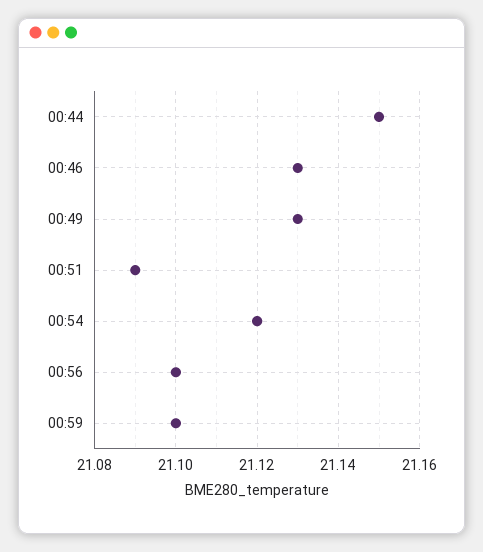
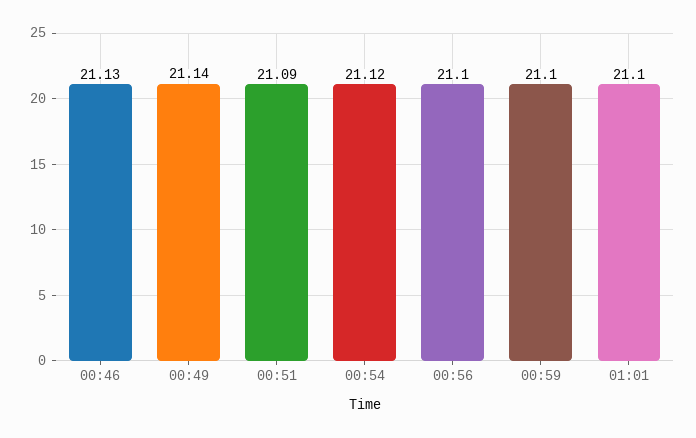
00:44: 21.15 -> none
00:49: 21.13 -> 21.14
01:01: none -> 21.1

